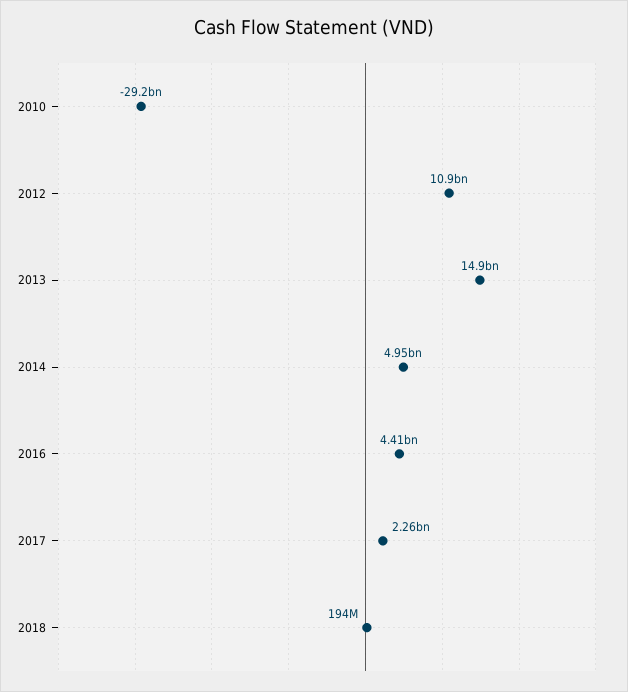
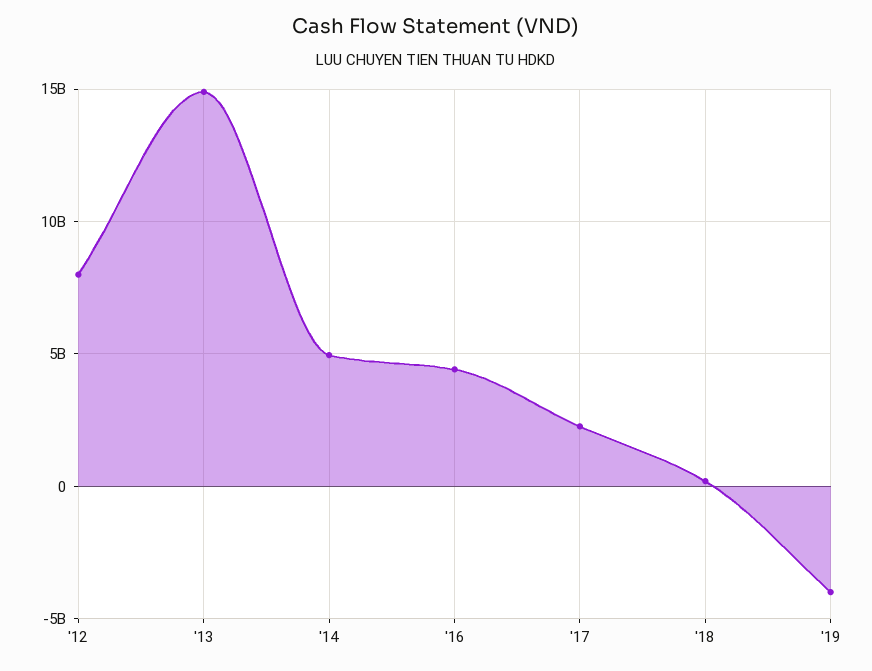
2010: -29200000000 -> none
2012: 10900000000 -> 8000000000
'19: none -> -4000000000

